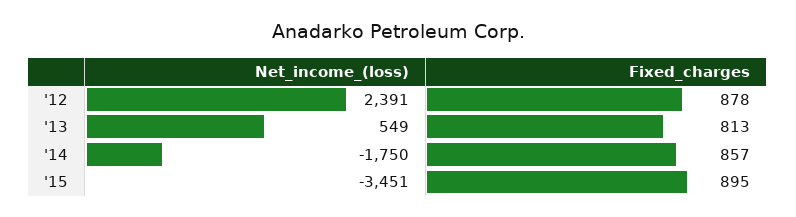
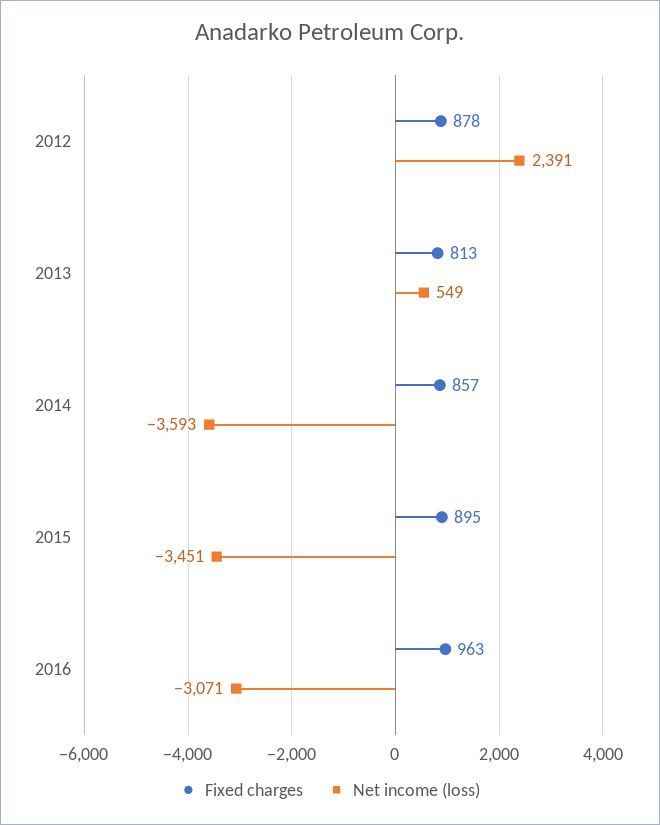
Net_income_(loss), '14: -1750 -> -3593
Fixed_charges, 2016: none -> 963
Net_income_(loss), 2016: none -> -3071

